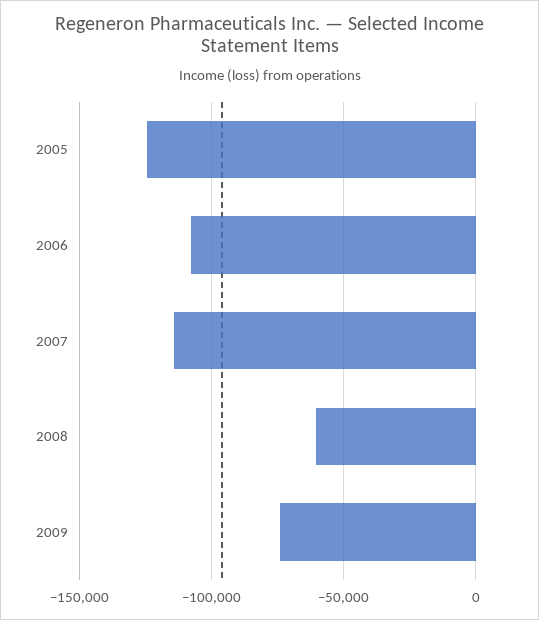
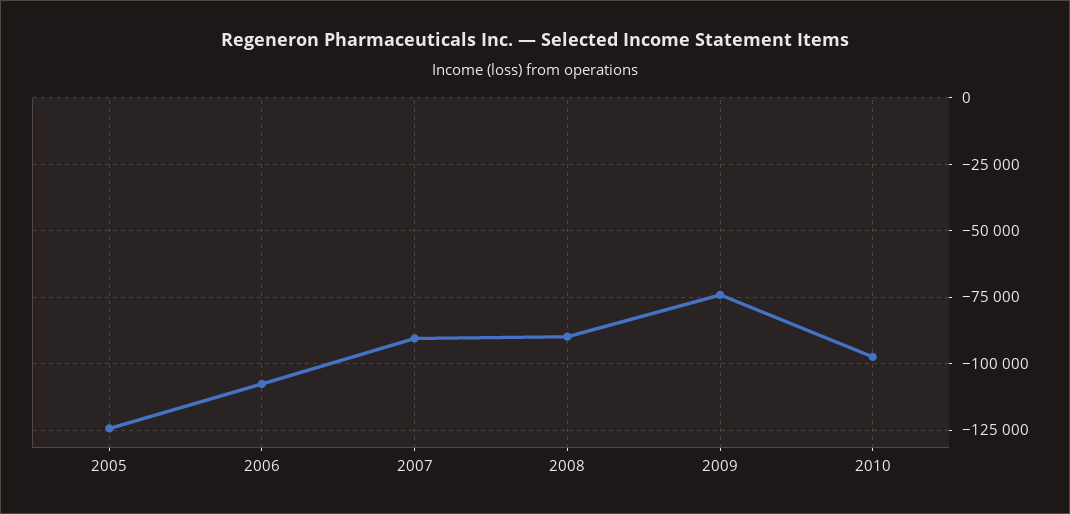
2007: -115000 -> -90000
2008: -60000 -> -90000
2010: none -> -97500

